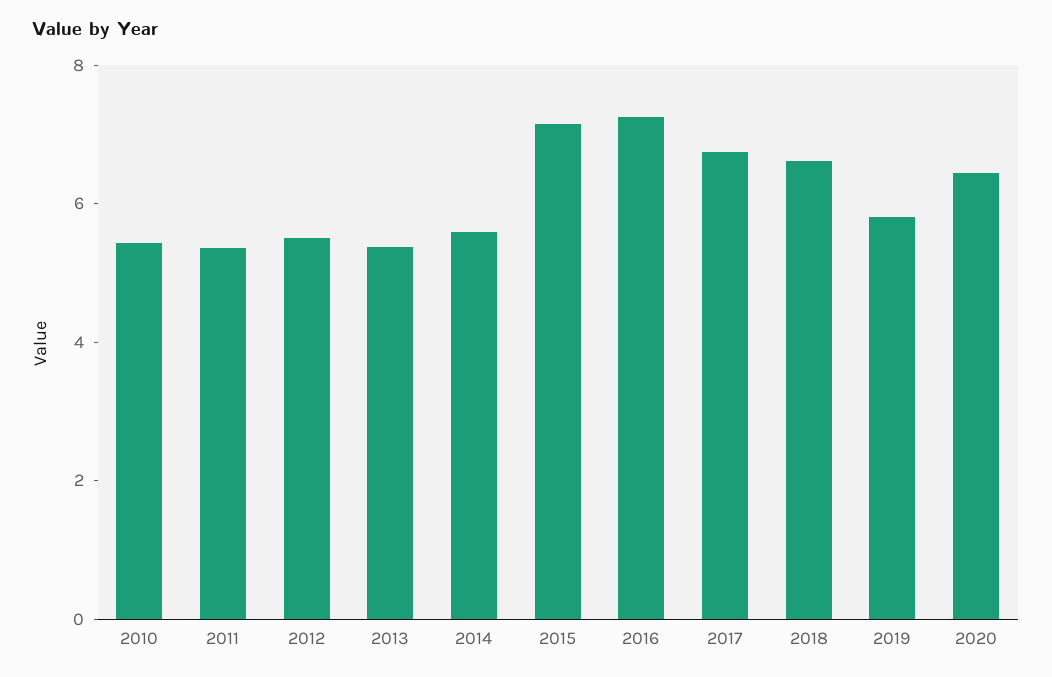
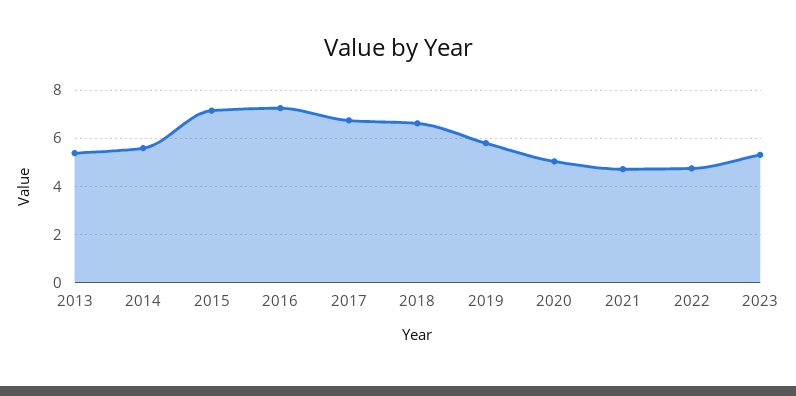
2010: 5.5 -> none
2011: 5.5 -> none
2012: 5.5 -> none
2020: 6.5 -> 5
2021: none -> 4.75
2022: none -> 4.75
2023: none -> 5.25

